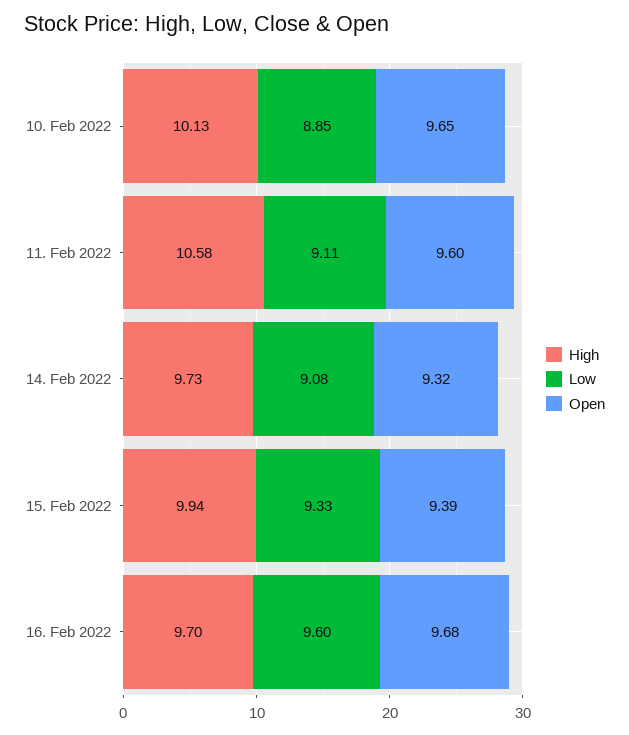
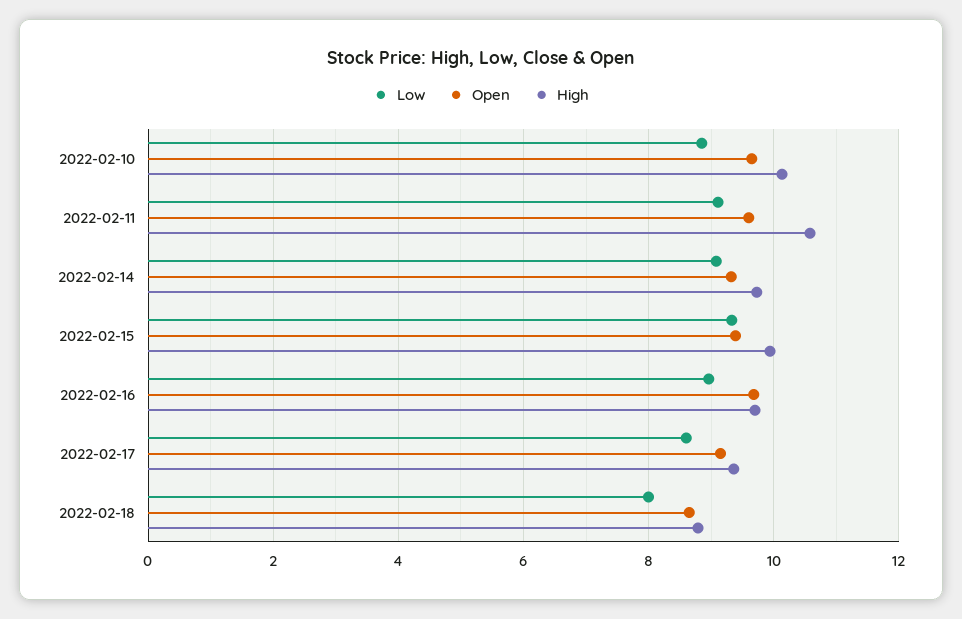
Low, 16. Feb 2022: 9.6 -> 9
Low, 2022-02-17: none -> 8.6
Open, 2022-02-17: none -> 9.2
High, 2022-02-17: none -> 9.4
Low, 2022-02-18: none -> 8
Open, 2022-02-18: none -> 8.6
High, 2022-02-18: none -> 8.8

